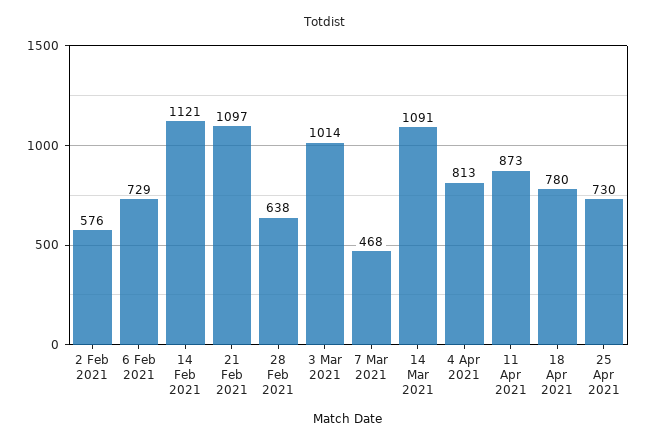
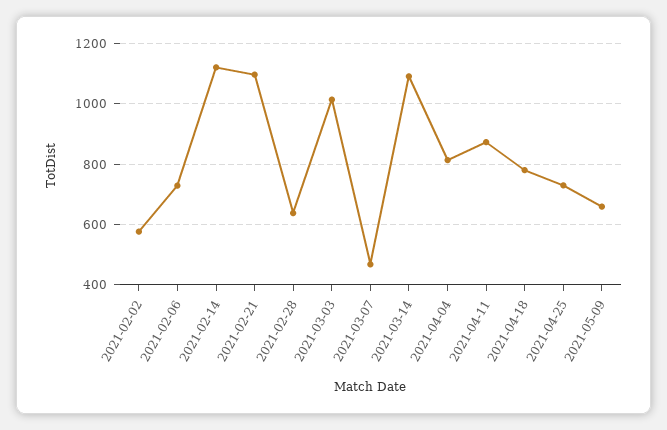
2021-05-09: none -> 660

